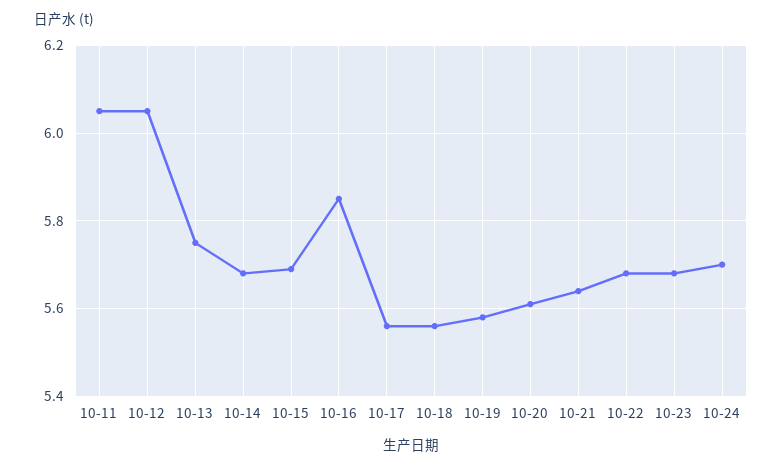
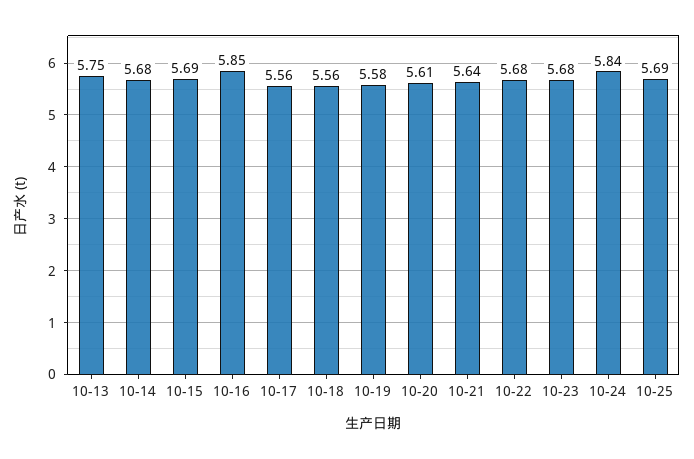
10-11: 6.05 -> none
10-12: 6.05 -> none
10-24: 5.7 -> 5.84
10-25: none -> 5.69

